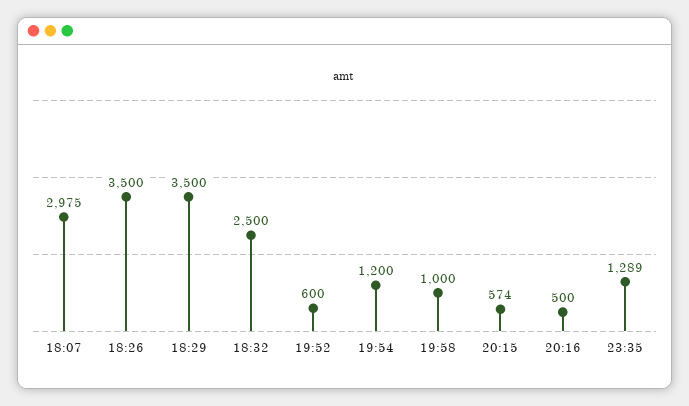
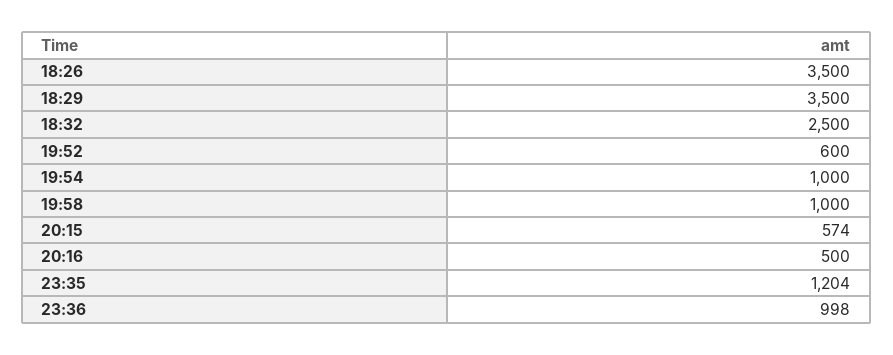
18:07: 2975 -> none
19:54: 1200 -> 1000
23:35: 1289 -> 1204
23:36: none -> 998

